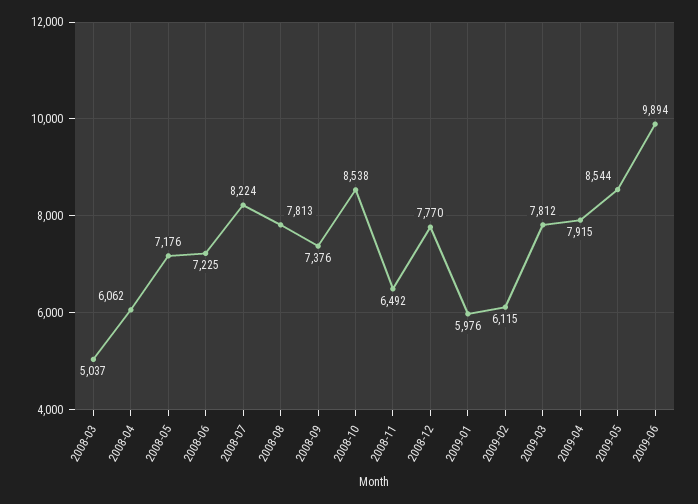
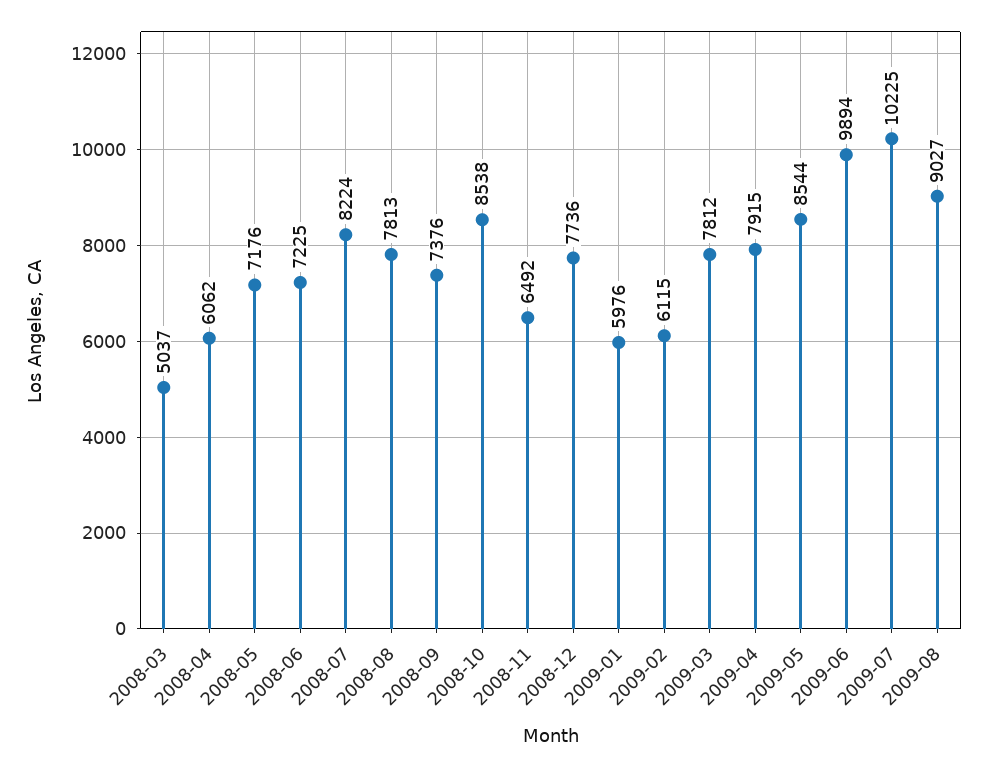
2008-12: 7770 -> 7736
2009-07: none -> 10225
2009-08: none -> 9027

